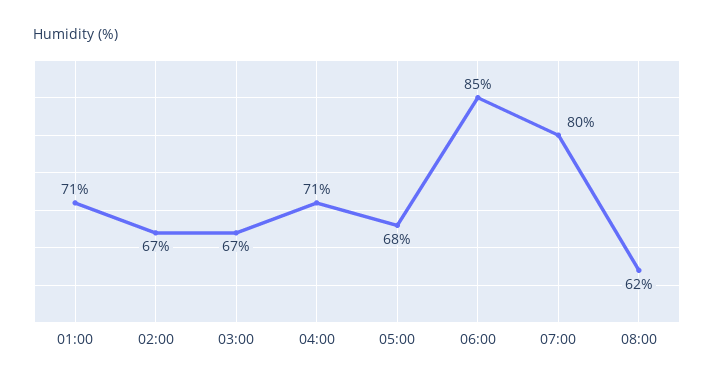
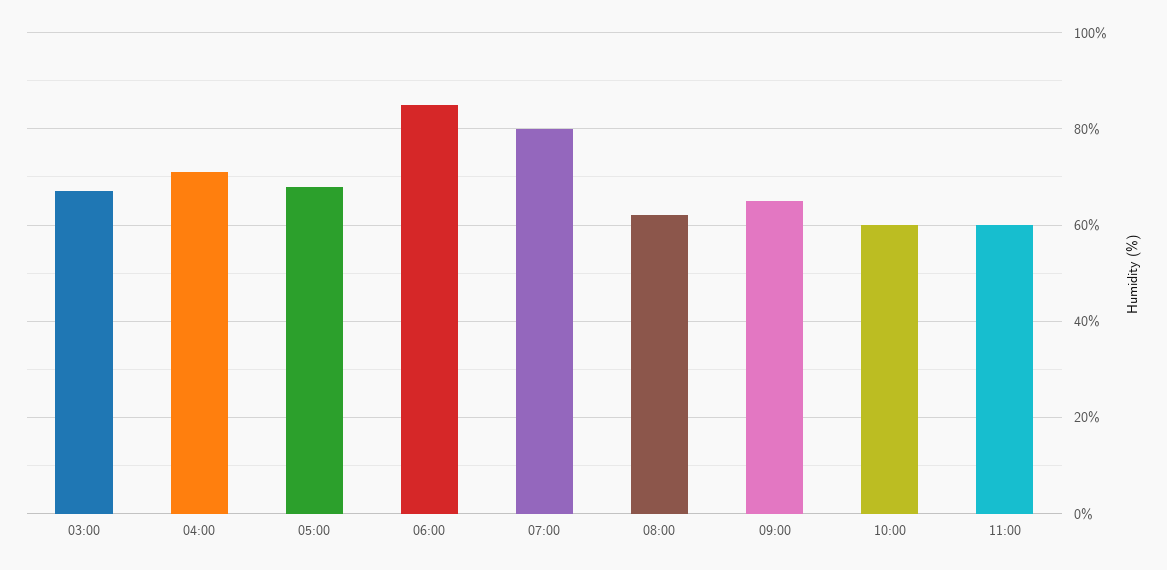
01:00: 71 -> none
02:00: 67 -> none
09:00: none -> 65
10:00: none -> 60
11:00: none -> 60

